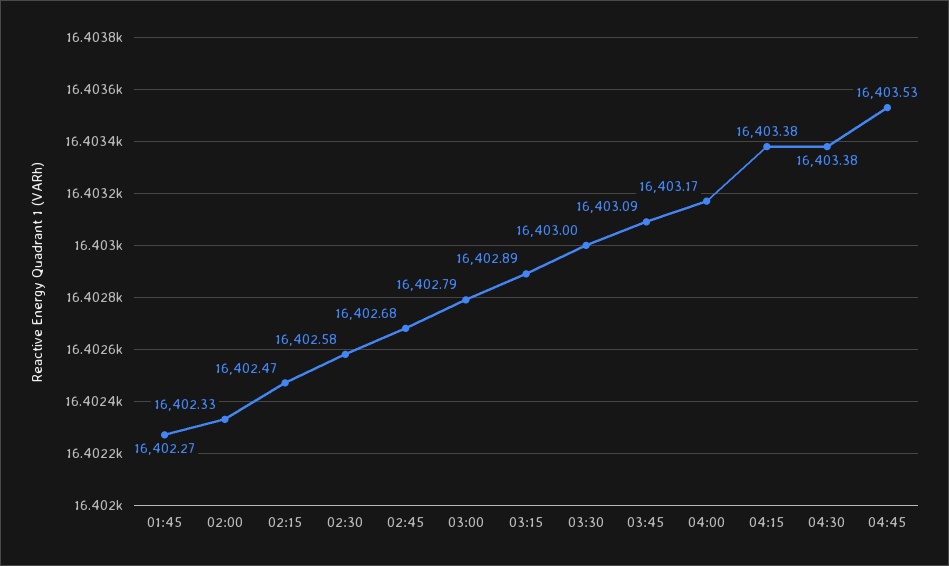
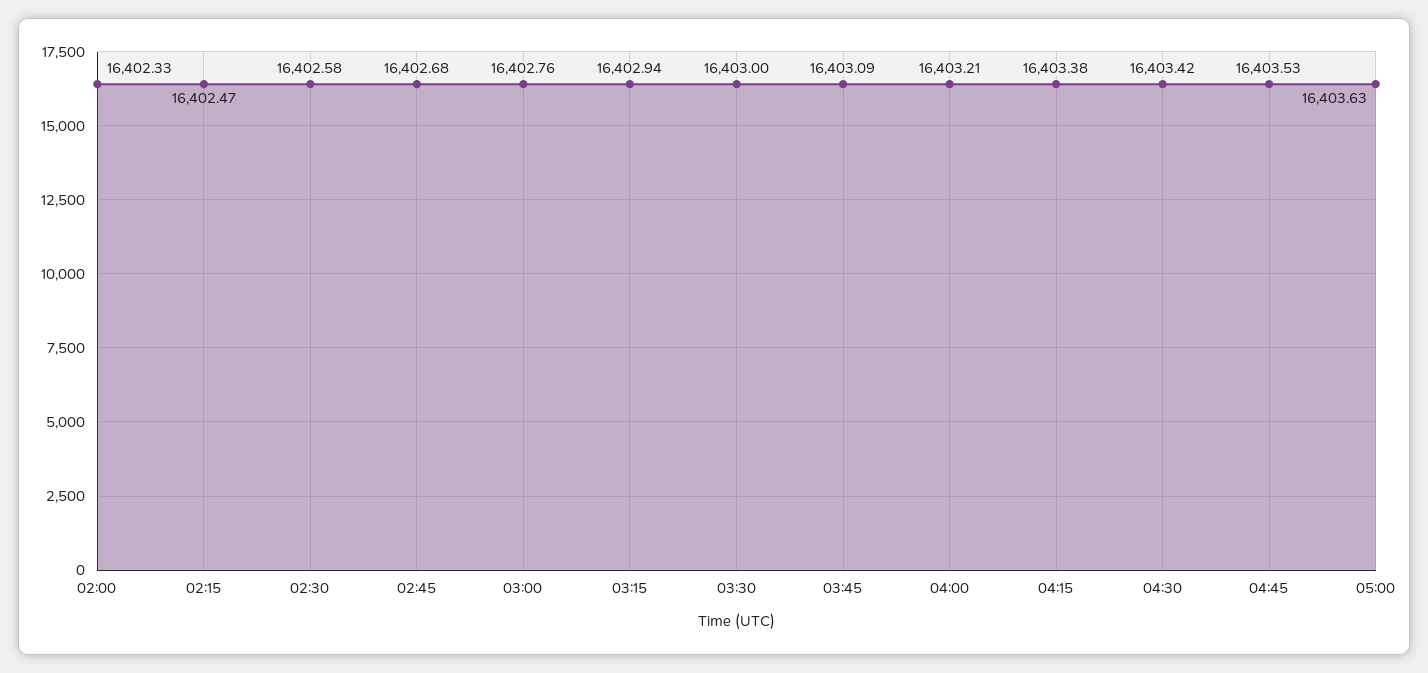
01:45: 16402.27 -> none
03:00: 16402.79 -> 16402.76
03:15: 16402.89 -> 16402.94
04:00: 16403.17 -> 16403.21
04:30: 16403.38 -> 16403.42
05:00: none -> 16403.63

